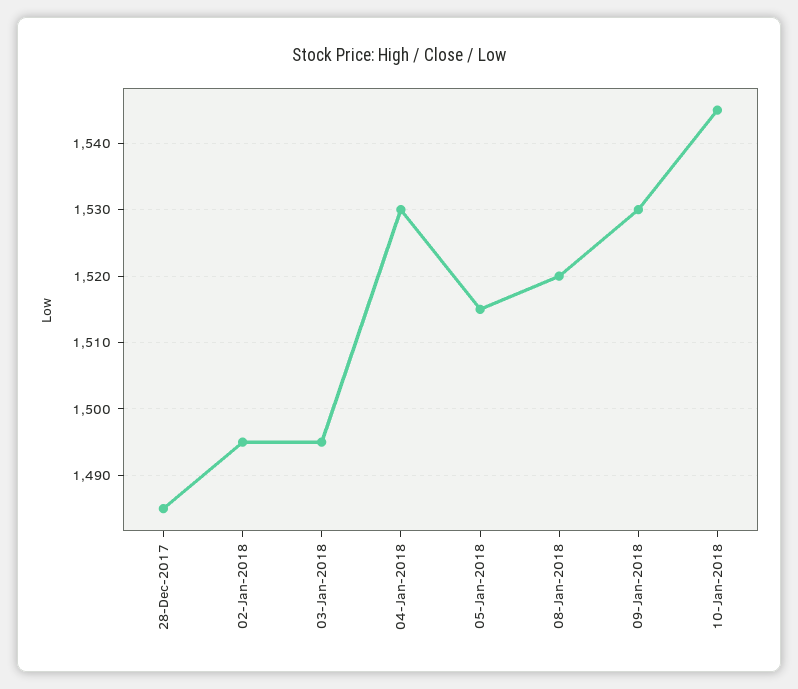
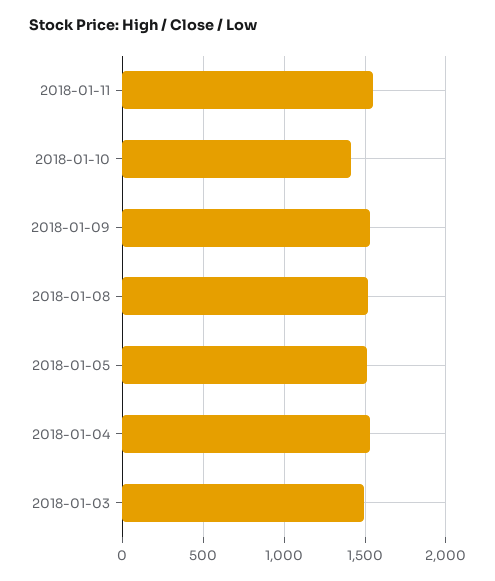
28-Dec-2017: 1485 -> none
02-Jan-2018: 1495 -> none
10-Jan-2018: 1545 -> 1400
2018-01-11: none -> 1550

